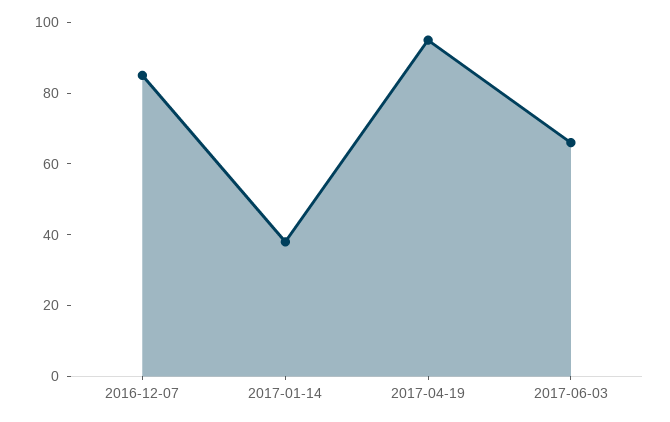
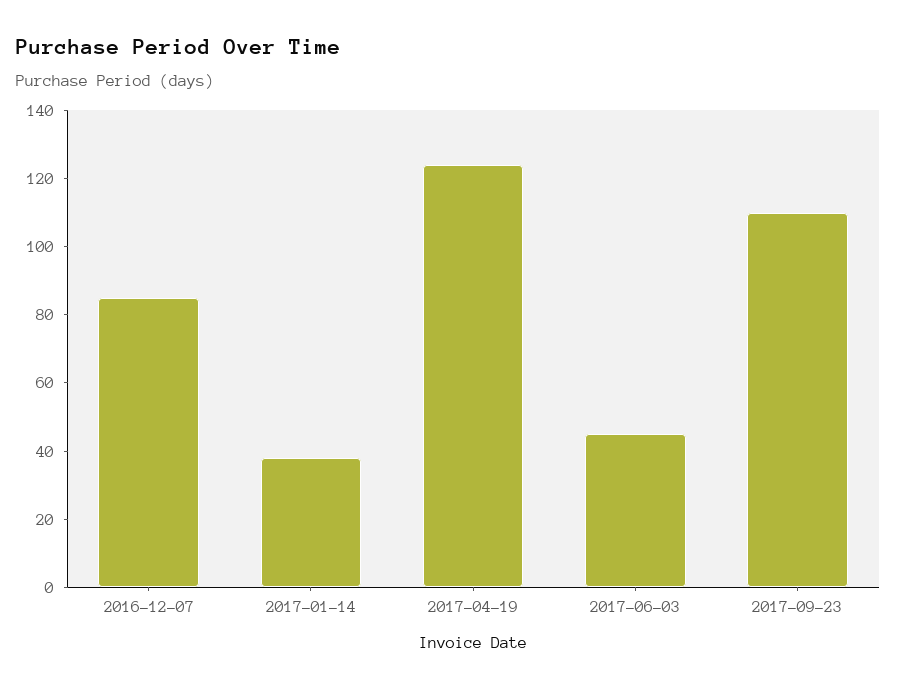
2017-04-19: 95 -> 125
2017-06-03: 65 -> 45
2017-09-23: none -> 110

